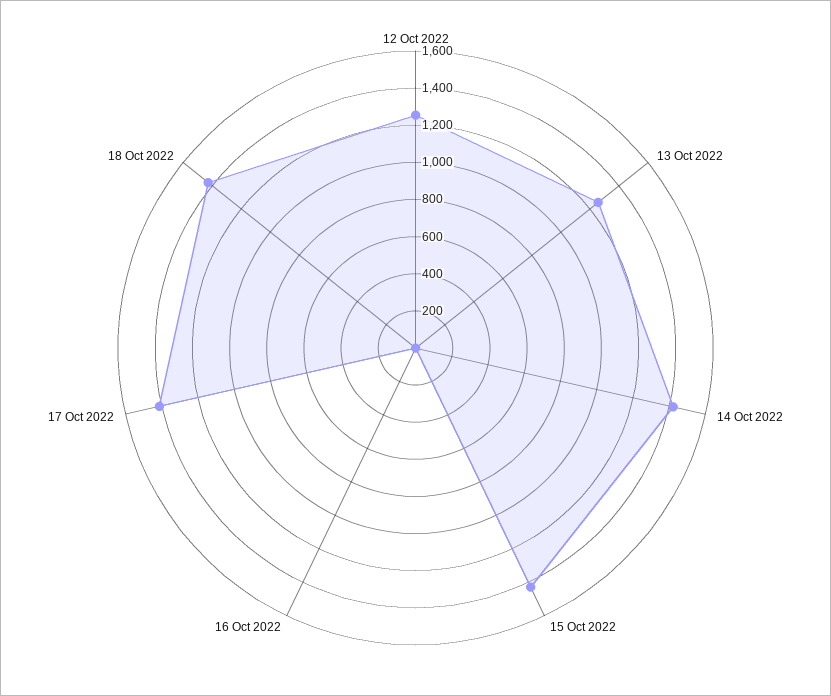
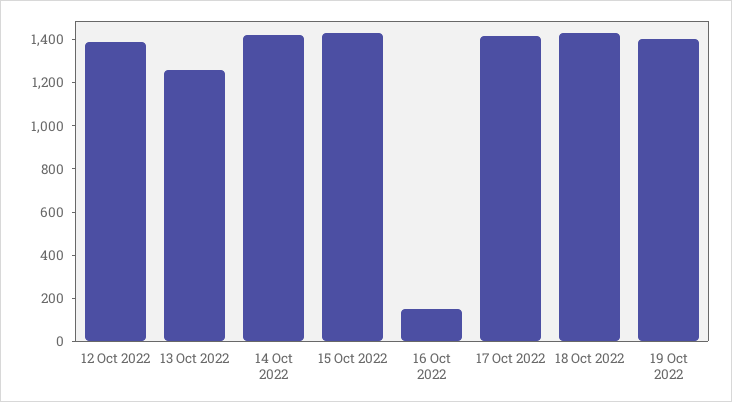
12 Oct 2022: 1250 -> 1400
16 Oct 2022: 0 -> 150
19 Oct 2022: none -> 1400

